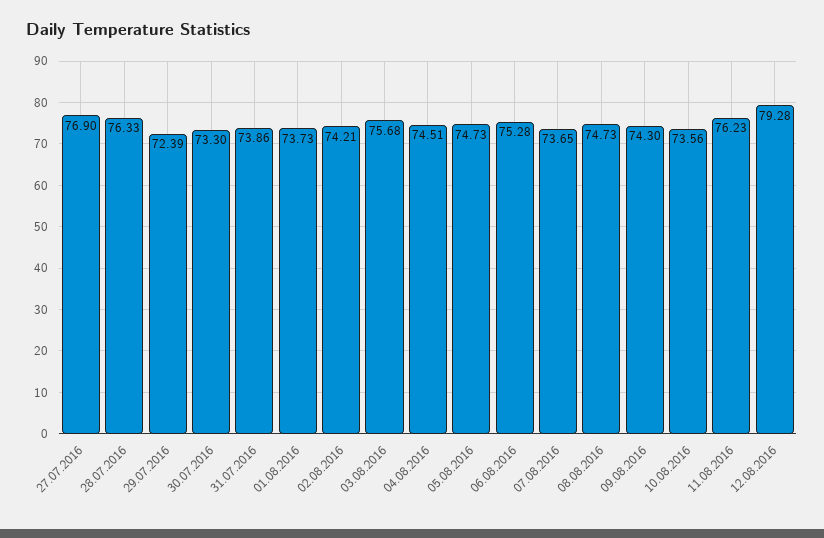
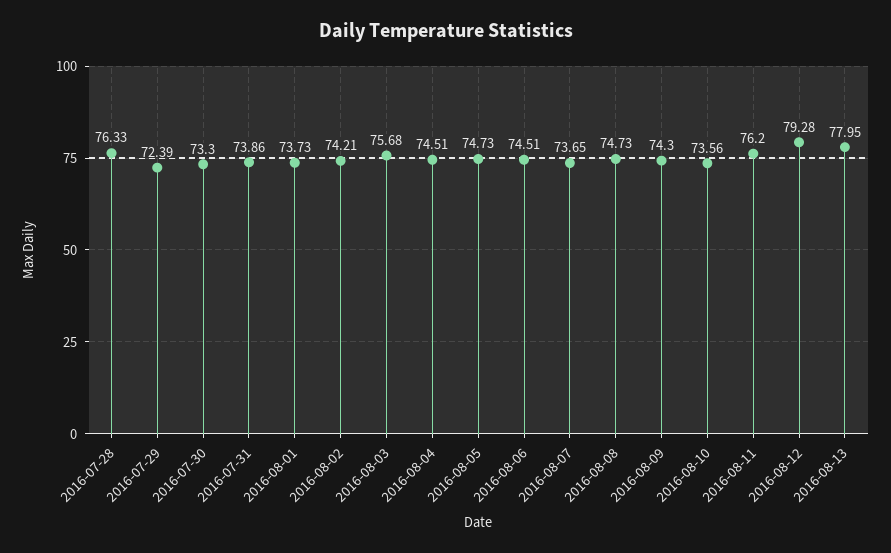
27.07.2016: 76.9 -> none
06.08.2016: 75.28 -> 74.51
11.08.2016: 76.23 -> 76.2
2016-08-13: none -> 77.95

